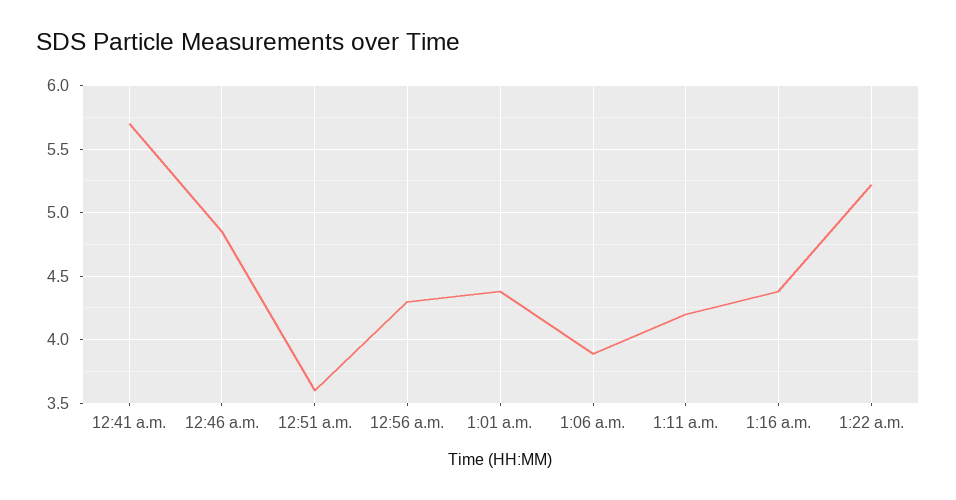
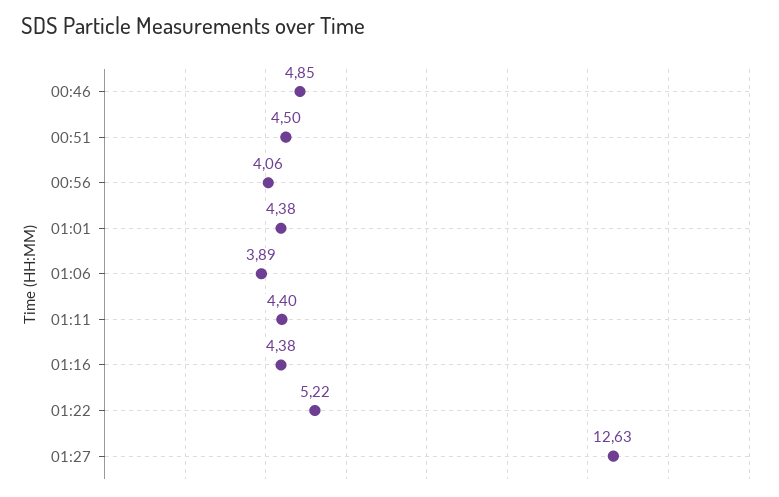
12:41 a.m.: 5.7 -> none
12:51 a.m.: 3.6 -> 4.5
12:56 a.m.: 4.3 -> 4.06
1:11 a.m.: 4.2 -> 4.4
01:27: none -> 12.63

